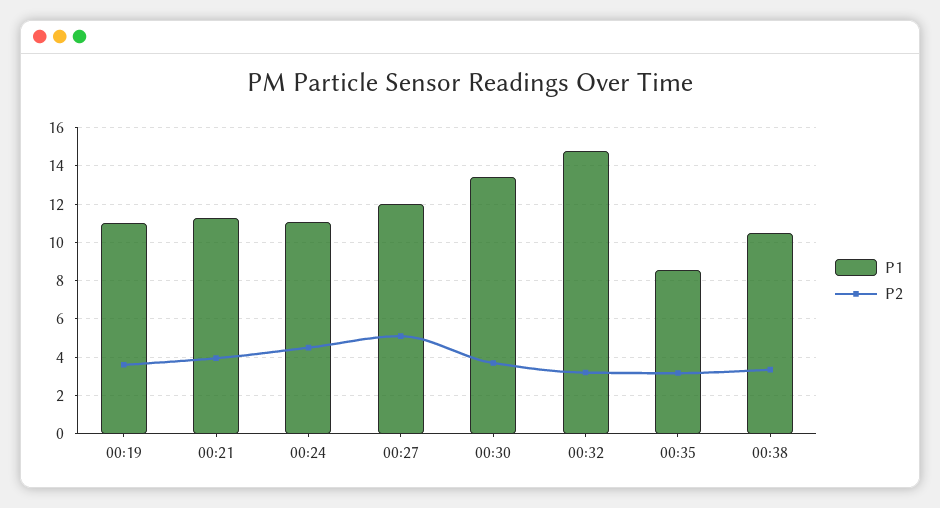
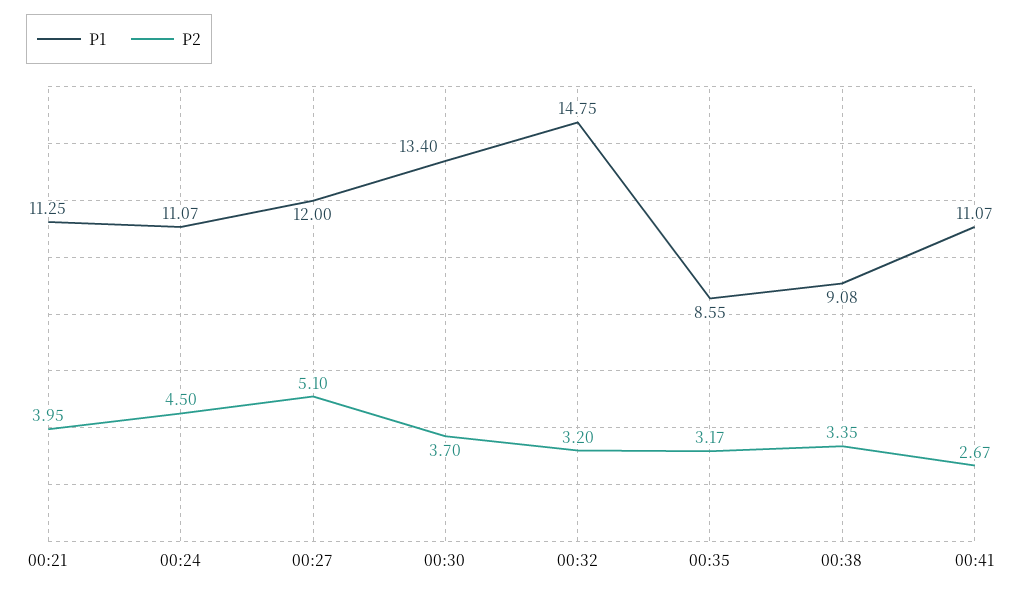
P1, 00:19: 11 -> none
P2, 00:19: 3.5 -> none
P1, 00:38: 10.5 -> 9.08
P1, 00:41: none -> 11.07
P2, 00:41: none -> 2.67

